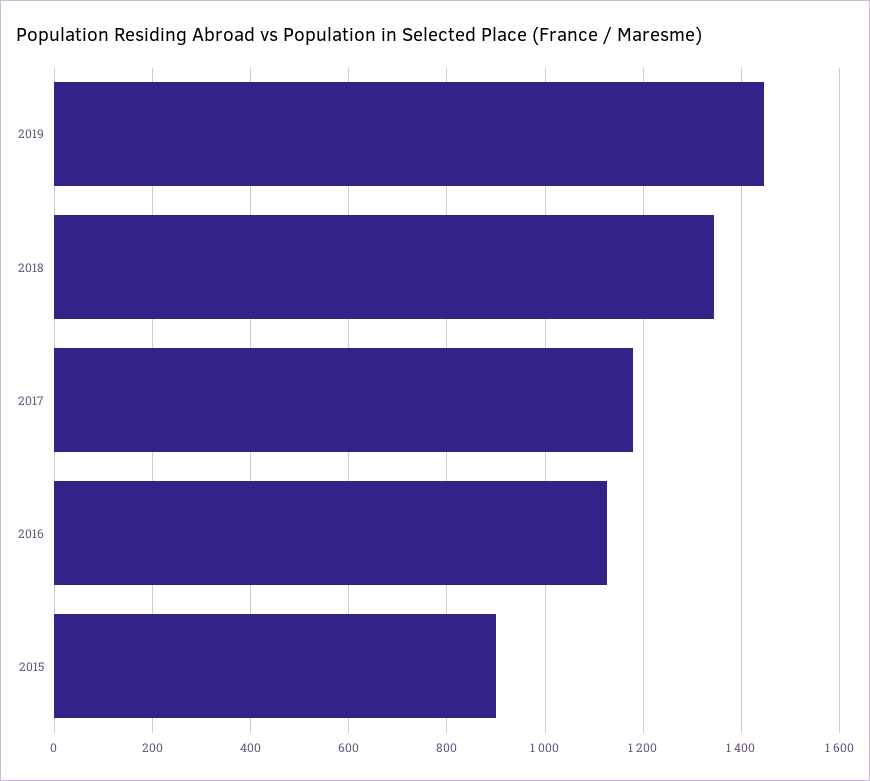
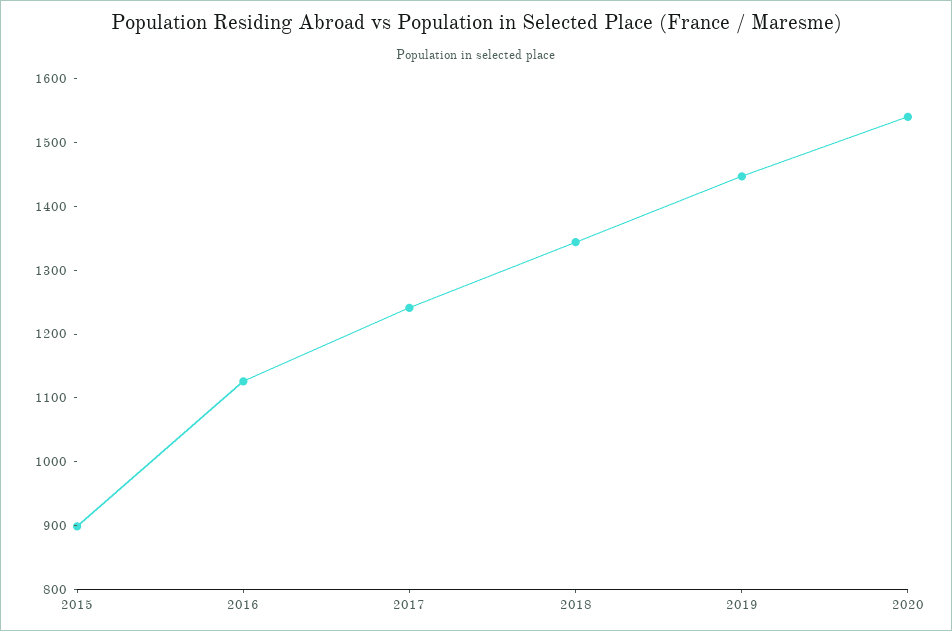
2017: 1180 -> 1240
2020: none -> 1540

